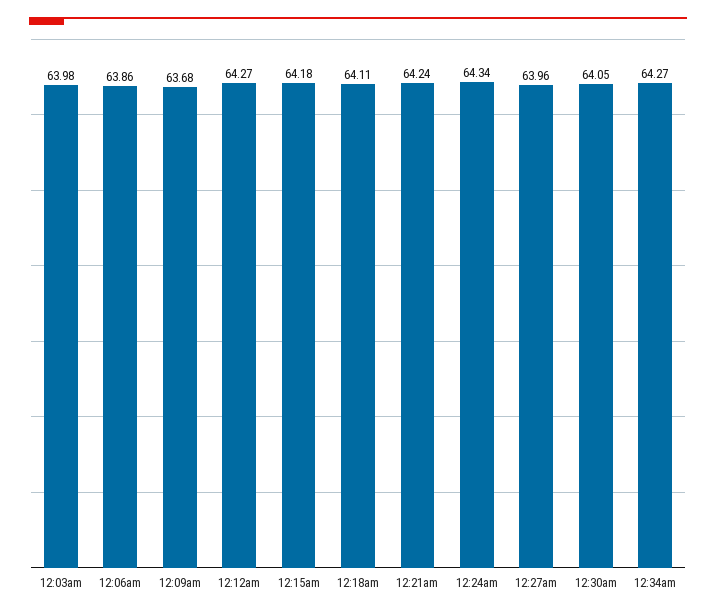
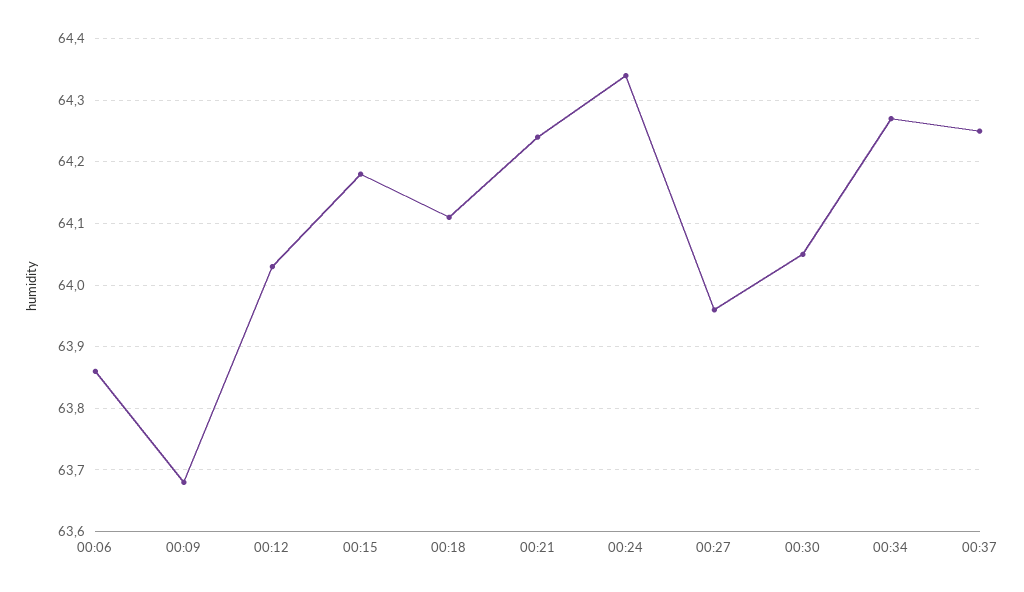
12:03am: 63.98 -> none
12:12am: 64.27 -> 64.03
00:37: none -> 64.25

